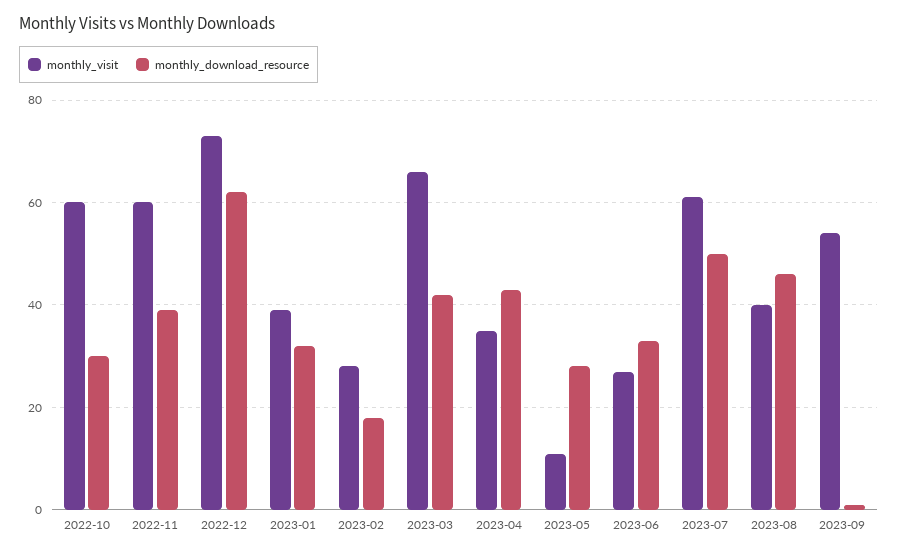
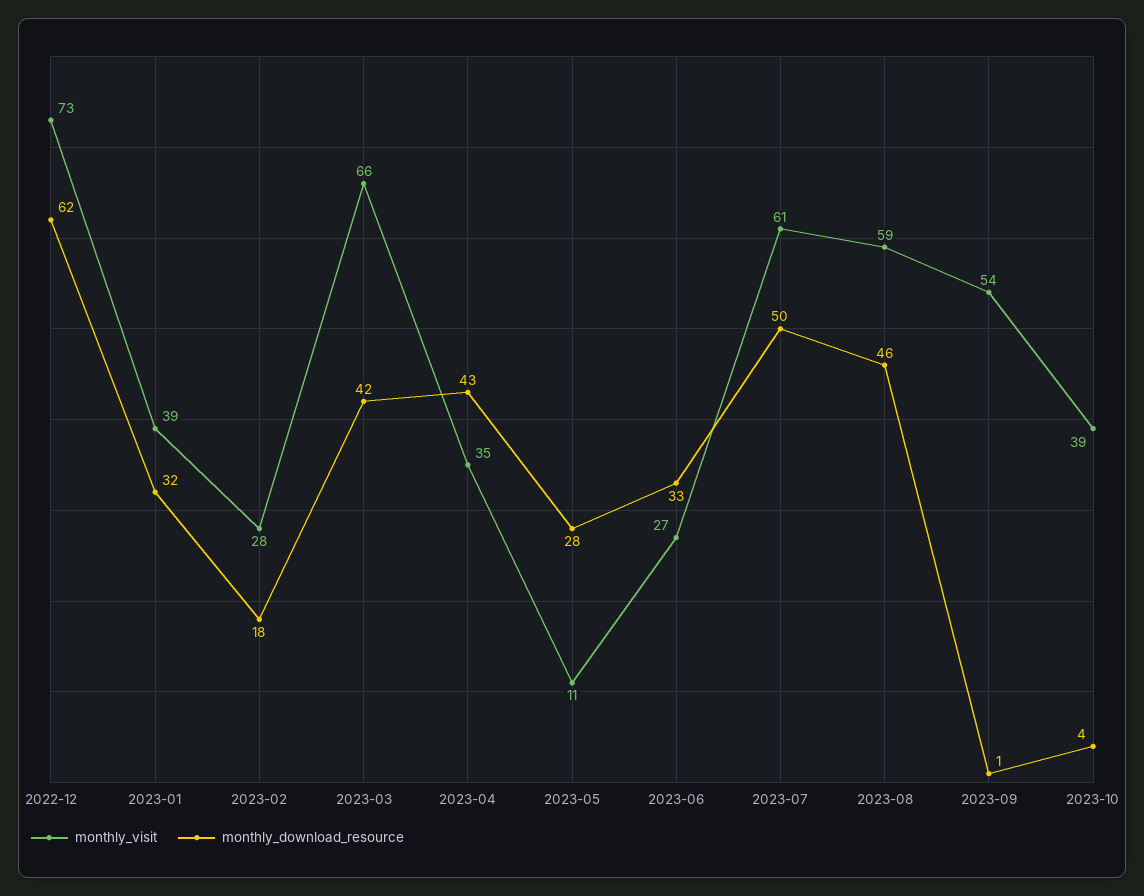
monthly_visit, 2022-10: 60 -> none
monthly_download_resource, 2022-10: 30 -> none
monthly_visit, 2022-11: 60 -> none
monthly_download_resource, 2022-11: 40 -> none
monthly_visit, 2023-08: 40 -> 59
monthly_visit, 2023-10: none -> 39
monthly_download_resource, 2023-10: none -> 4

